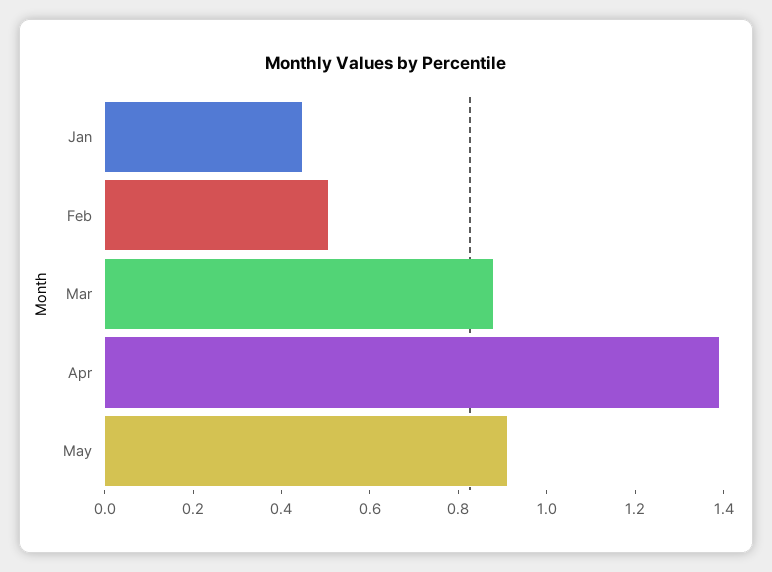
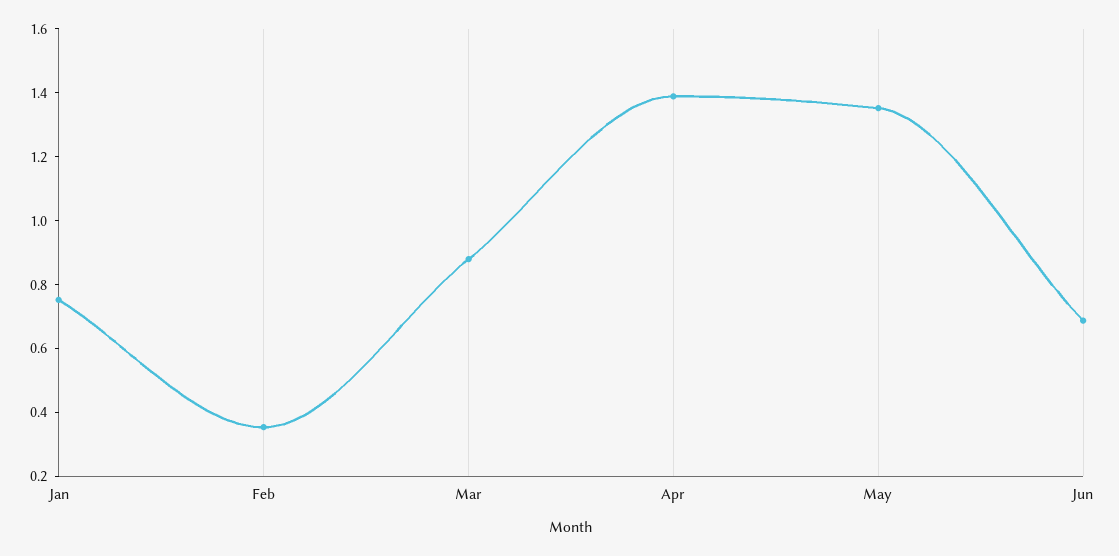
Jan: 0.45 -> 0.75
Feb: 0.5 -> 0.35
May: 0.9 -> 1.35
Jun: none -> 0.7

